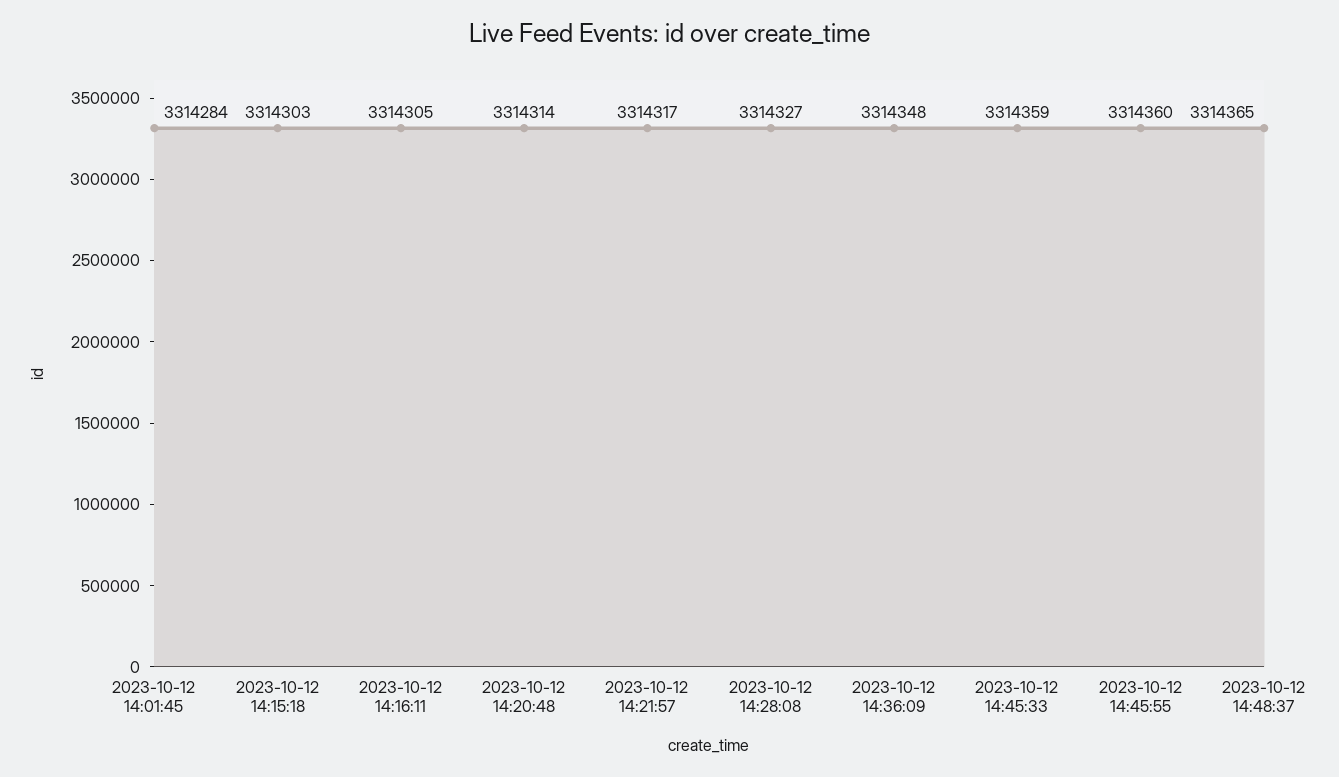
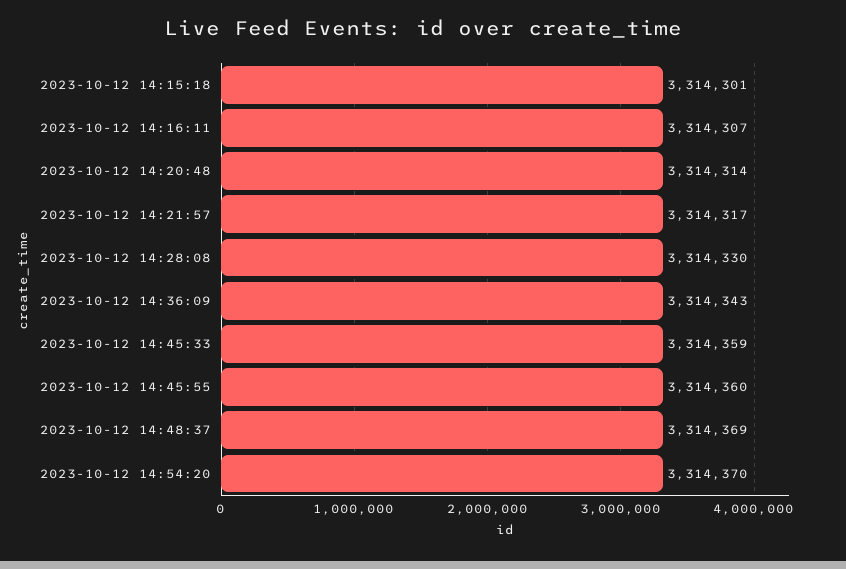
2023-10-12 14:01:45: 3314284 -> none
2023-10-12 14:15:18: 3314303 -> 3314301
2023-10-12 14:16:11: 3314305 -> 3314307
2023-10-12 14:28:08: 3314327 -> 3314330
2023-10-12 14:36:09: 3314348 -> 3314343
2023-10-12 14:48:37: 3314365 -> 3314369
2023-10-12 14:54:20: none -> 3314370

